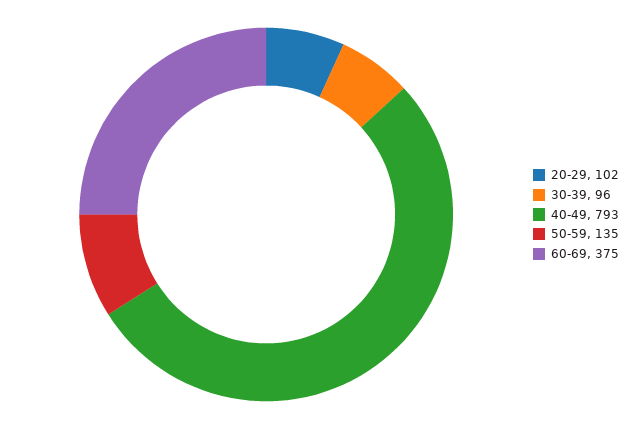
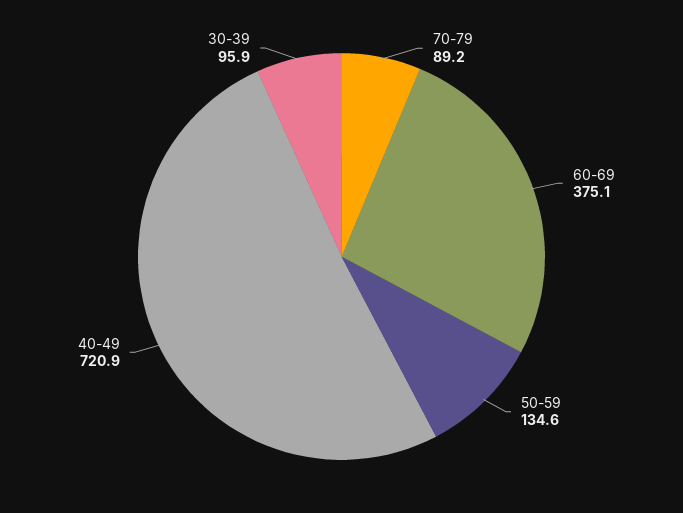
20-29: 102 -> none
40-49: 793 -> 720.9
70-79: none -> 89.2

